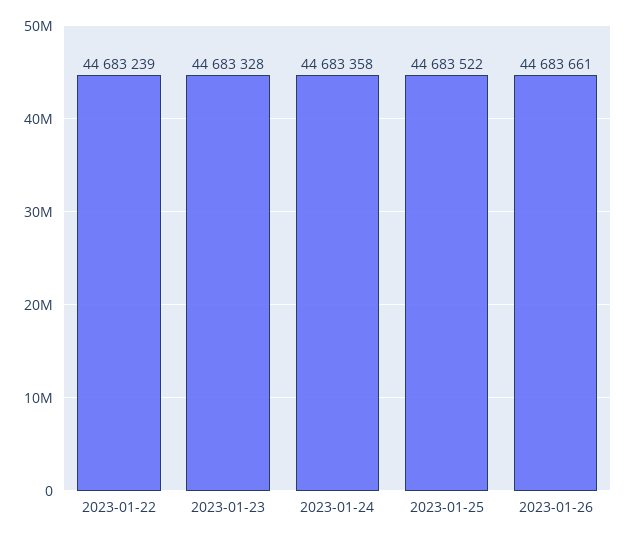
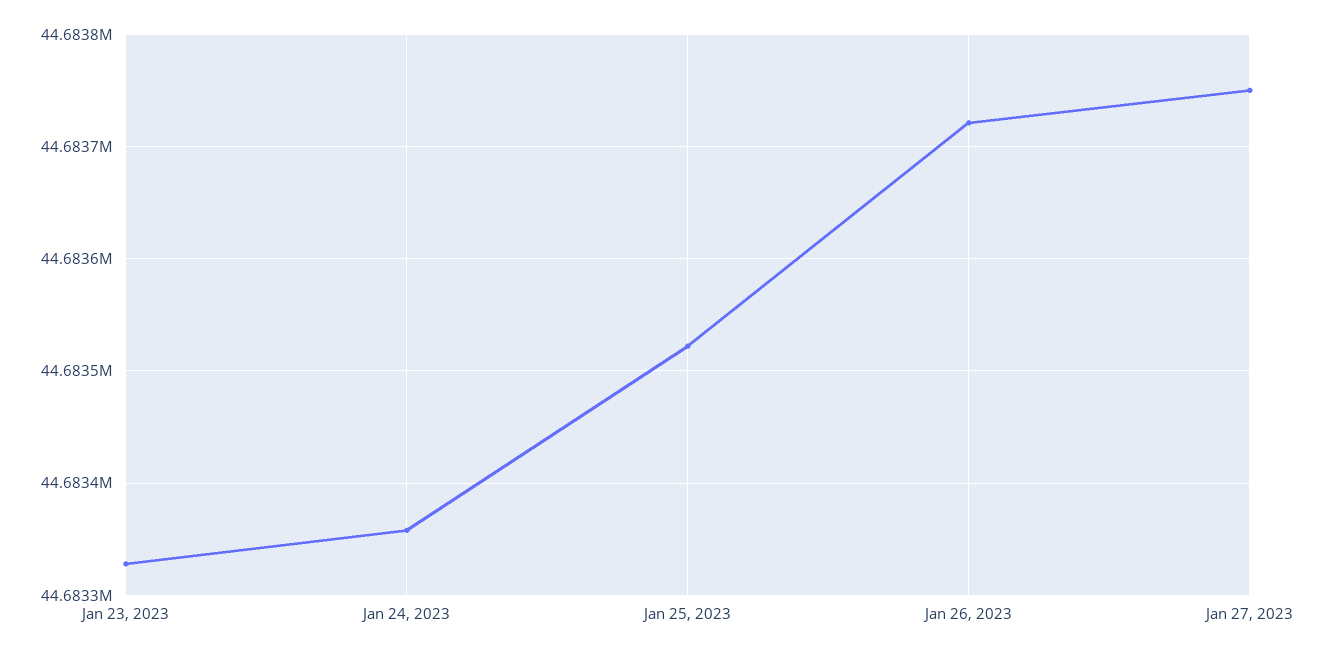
2023-01-22: 44683239 -> none
2023-01-26: 44683661 -> 44683720
Jan 27, 2023: none -> 44683750

